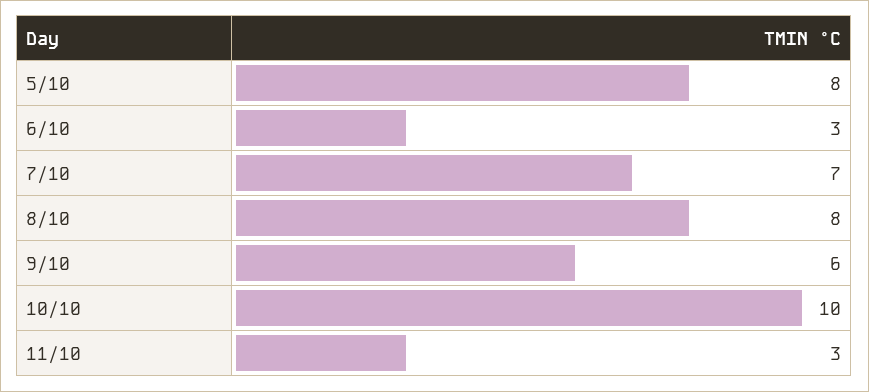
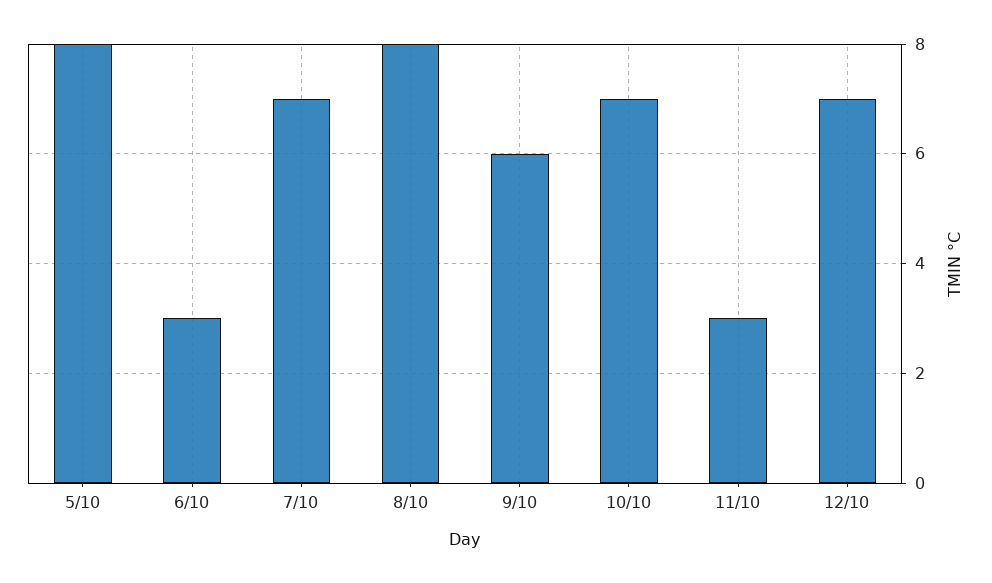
10/10: 10 -> 7
12/10: none -> 7

